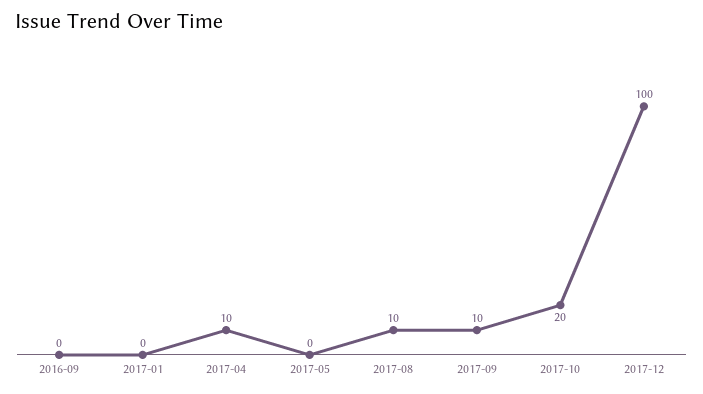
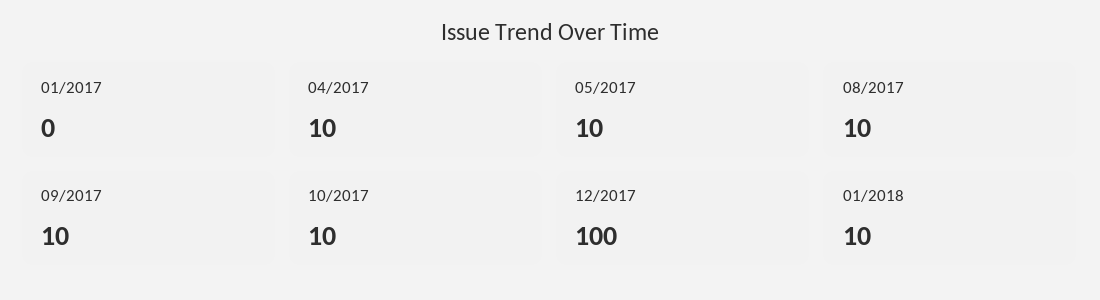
2016-09: 0 -> none
2017-05: 0 -> 10
2017-10: 20 -> 10
01/2018: none -> 10

